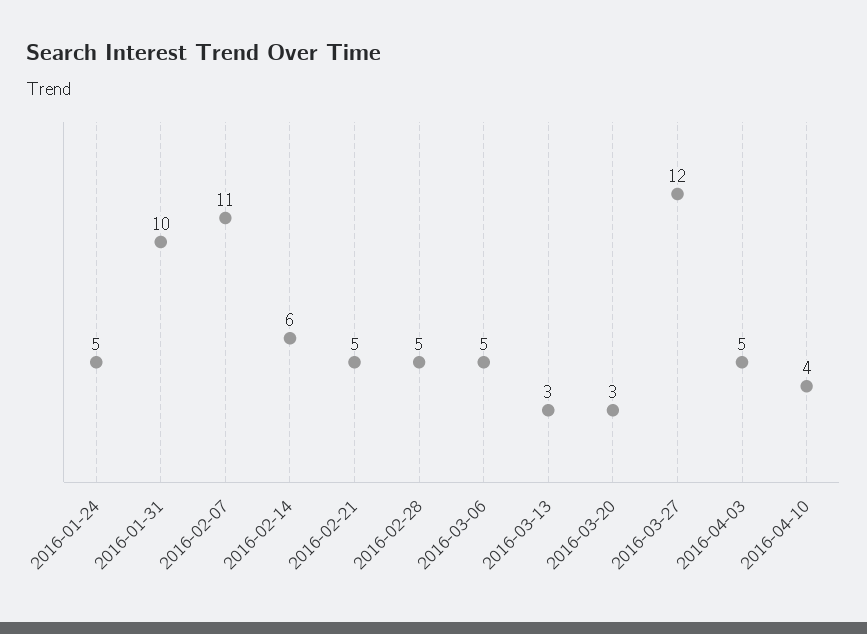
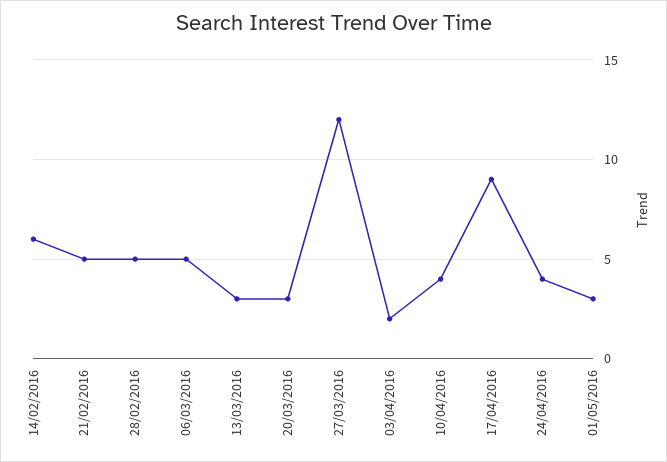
2016-01-24: 5 -> none
2016-01-31: 10 -> none
2016-02-07: 11 -> none
2016-04-03: 5 -> 2
17/04/2016: none -> 9
24/04/2016: none -> 4
01/05/2016: none -> 3

